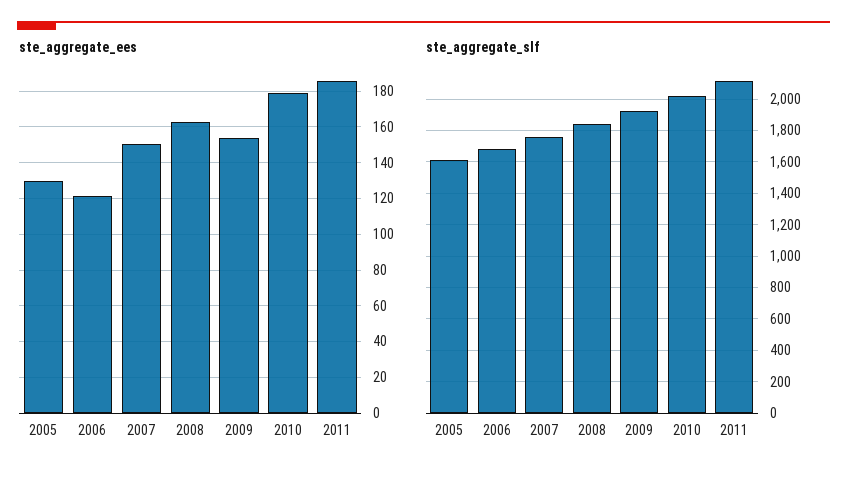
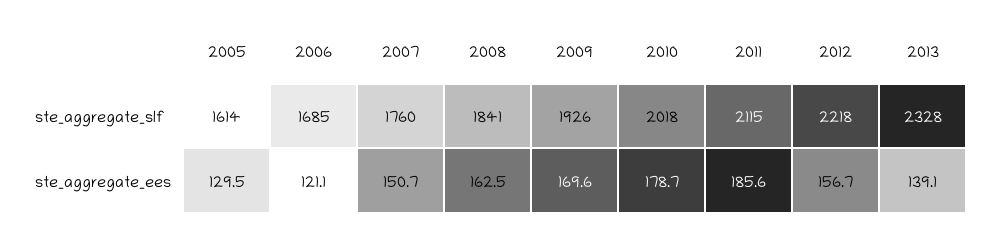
ste_aggregate_ees, 2009: 155 -> 169.6
ste_aggregate_slf, 2012: none -> 2218
ste_aggregate_slf, 2013: none -> 2328
ste_aggregate_ees, 2012: none -> 156.7
ste_aggregate_ees, 2013: none -> 139.1

